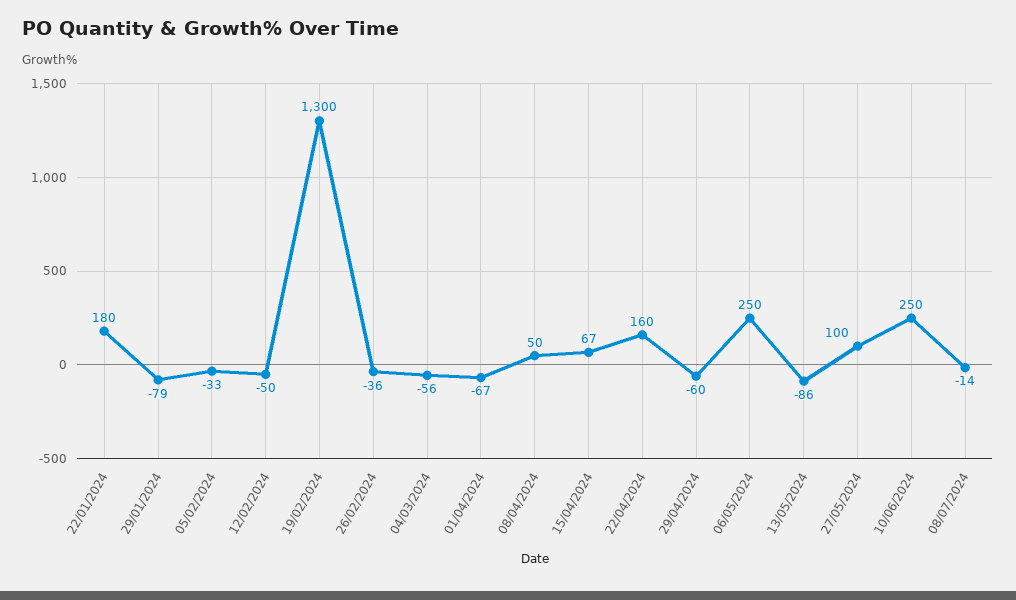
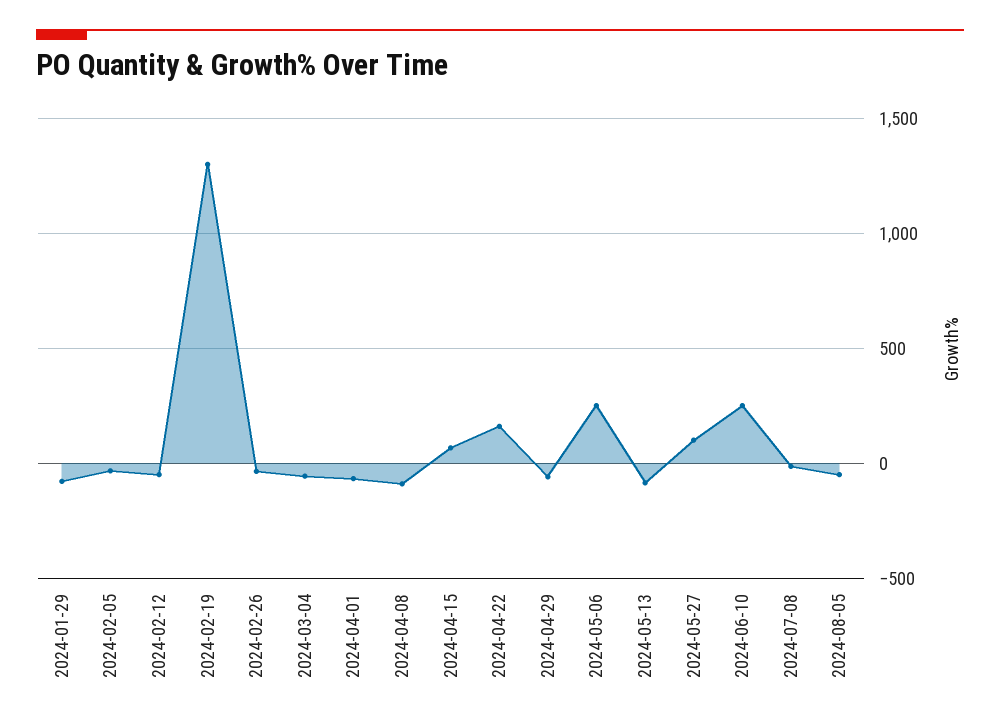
22/01/2024: 180 -> none
08/04/2024: 50 -> -100
2024-08-05: none -> -50

